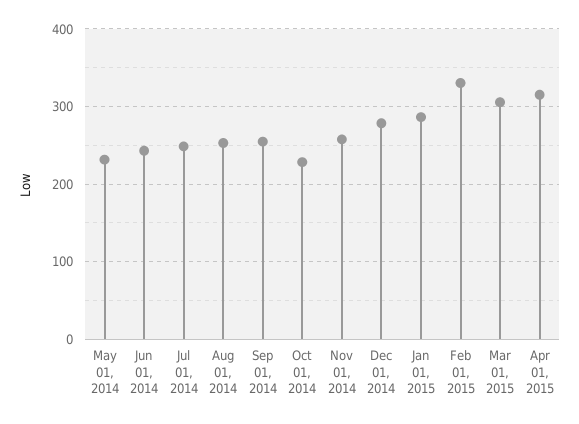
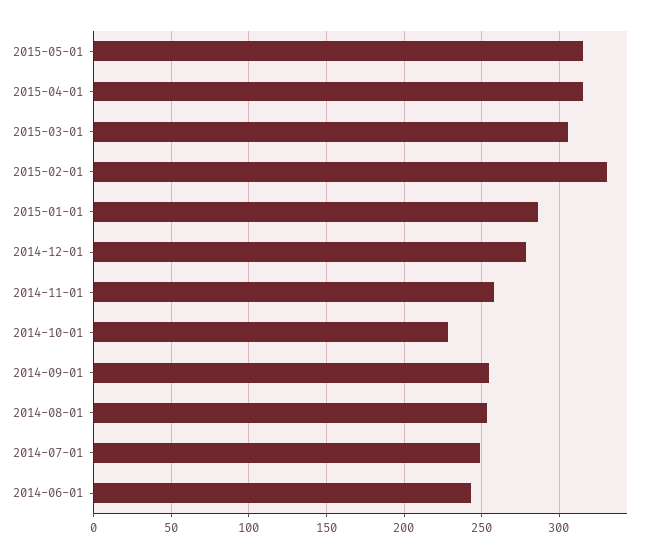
May 01, 2014: 230 -> none
2015-05-01: none -> 315

